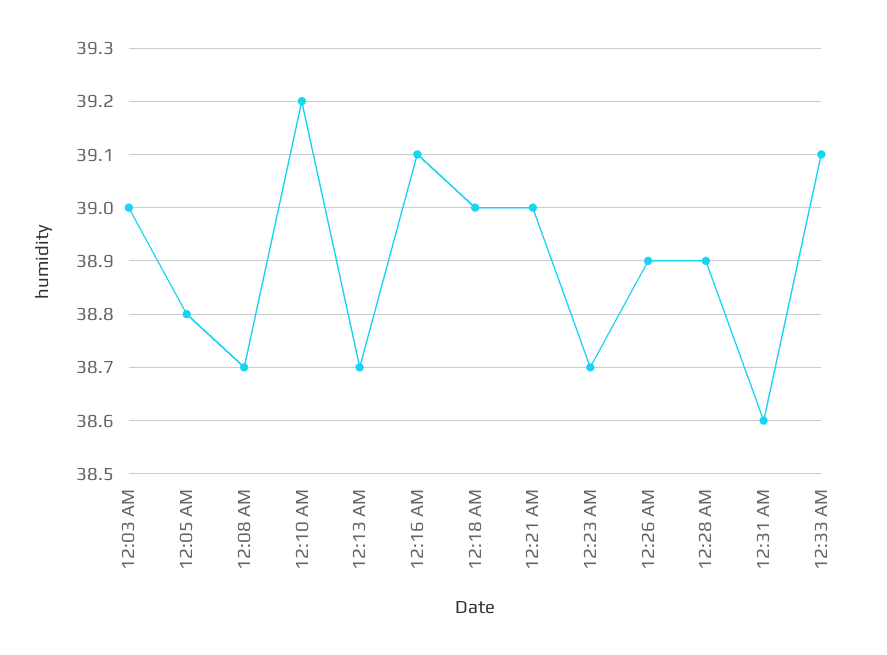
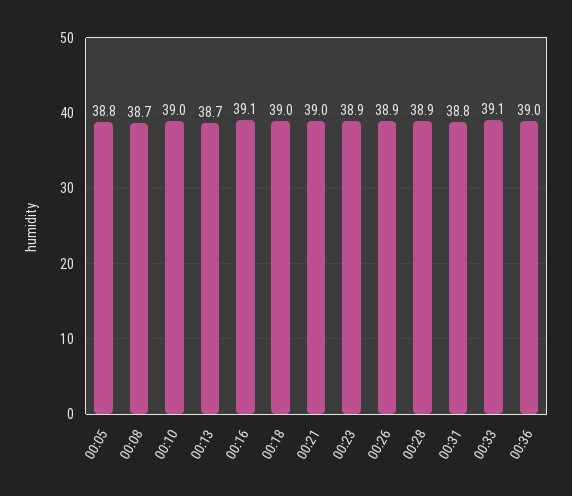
12:03 AM: 39 -> none
12:10 AM: 39.2 -> 39
12:23 AM: 38.7 -> 38.9
12:31 AM: 38.6 -> 38.8
00:36: none -> 39

